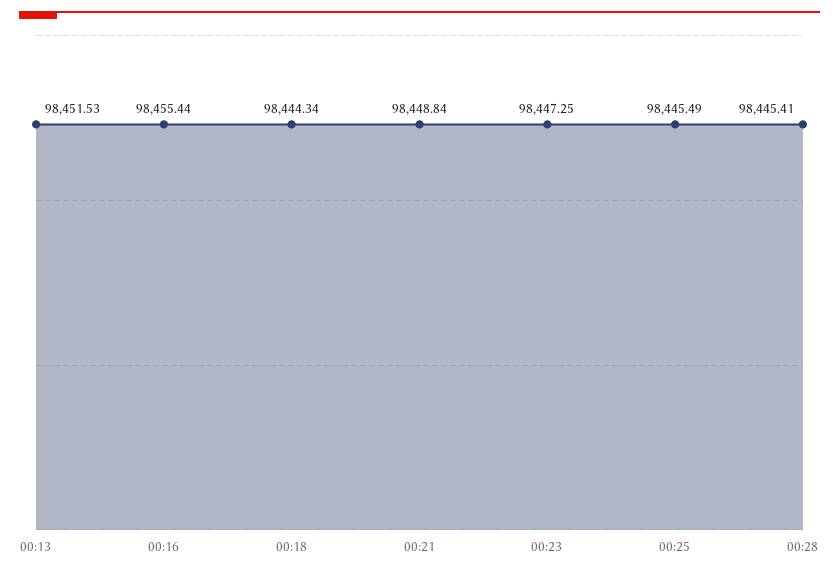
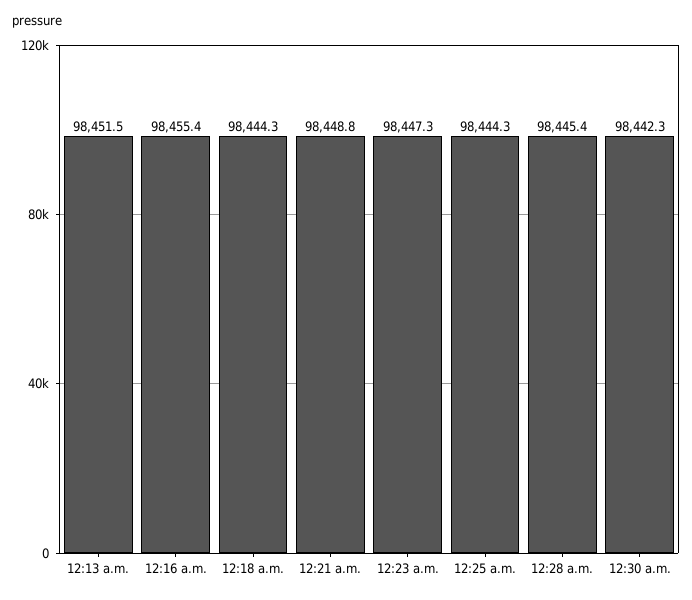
00:25: 98445.49 -> 98444.3
12:30 a.m.: none -> 98442.3

